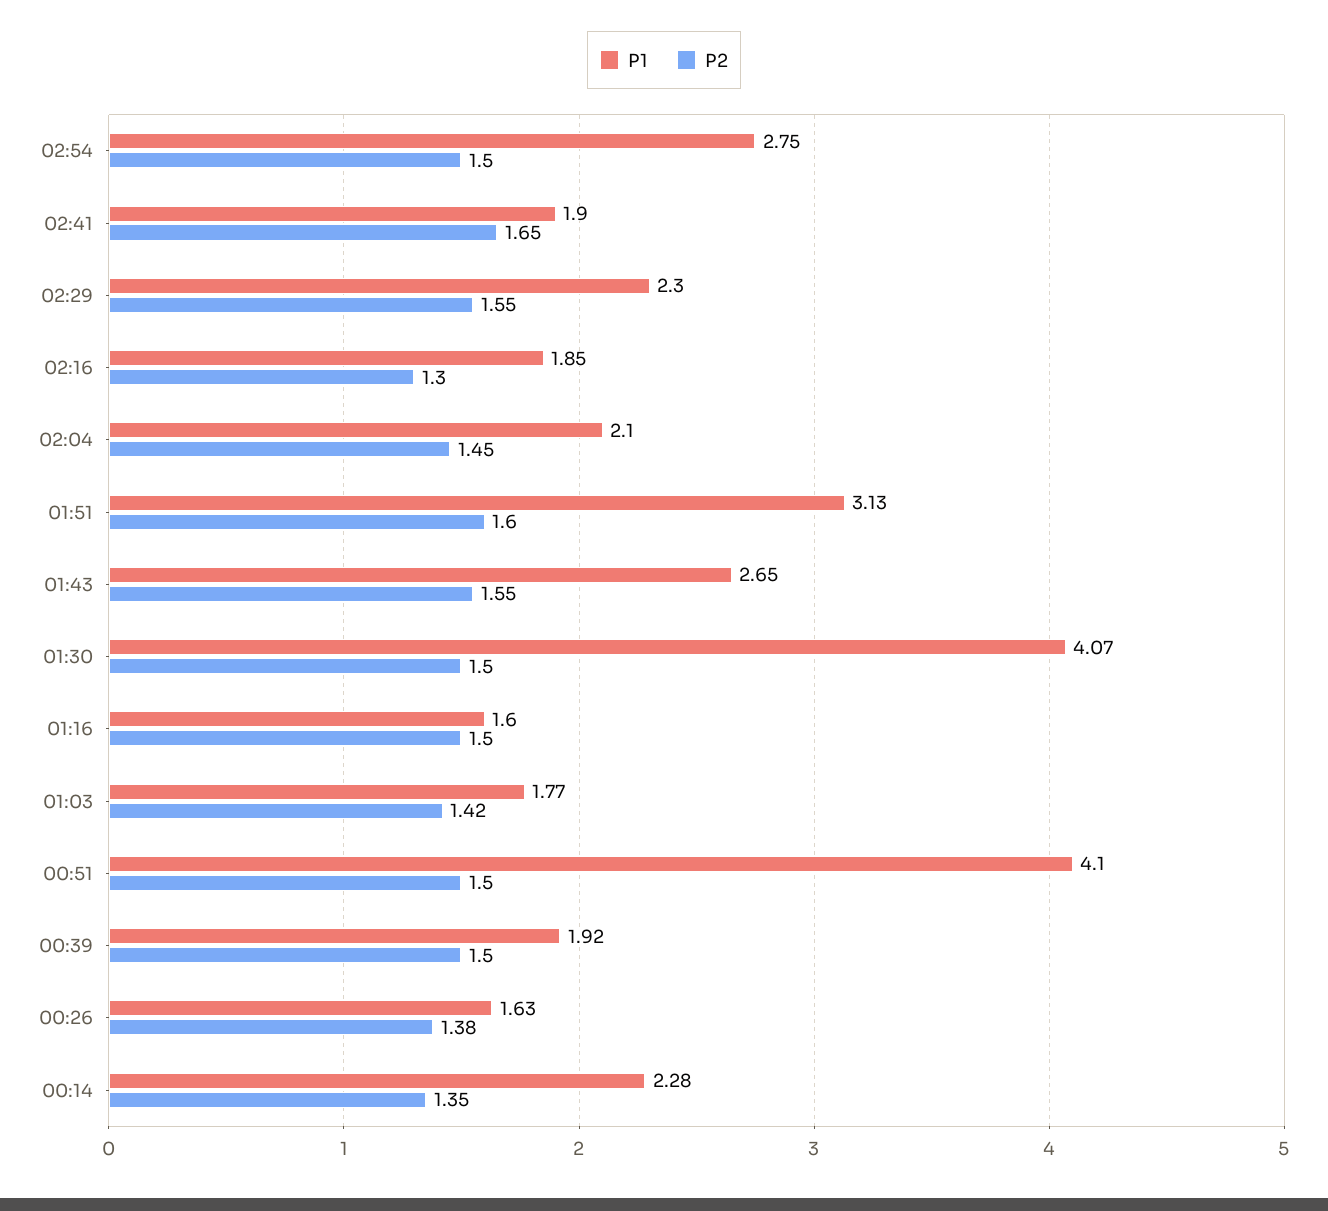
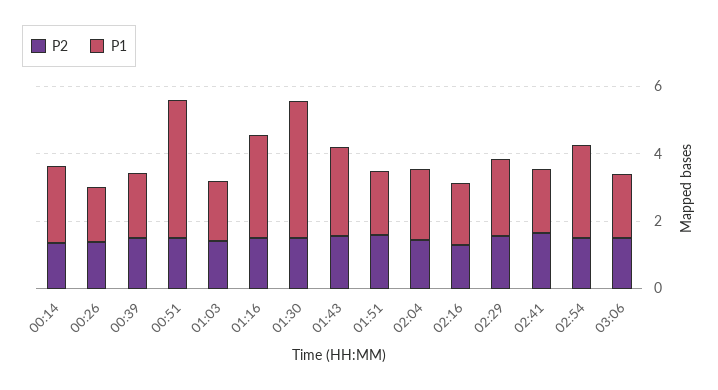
P1, 01:51: 3.13 -> 2
P1, 01:16: 1.6 -> 3
P2, 03:06: none -> 1.5
P1, 03:06: none -> 2

